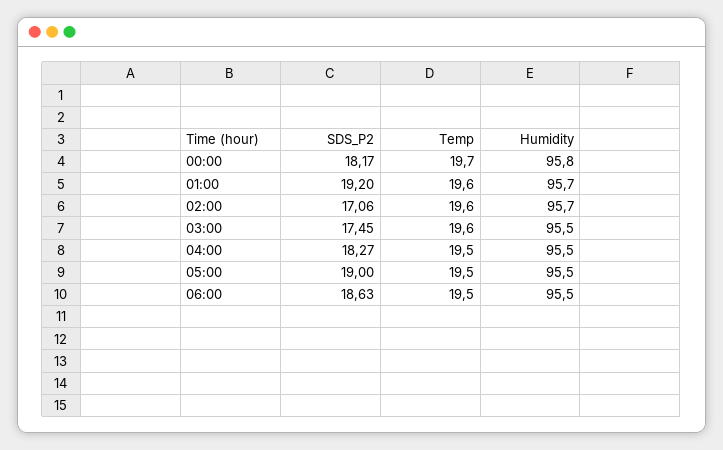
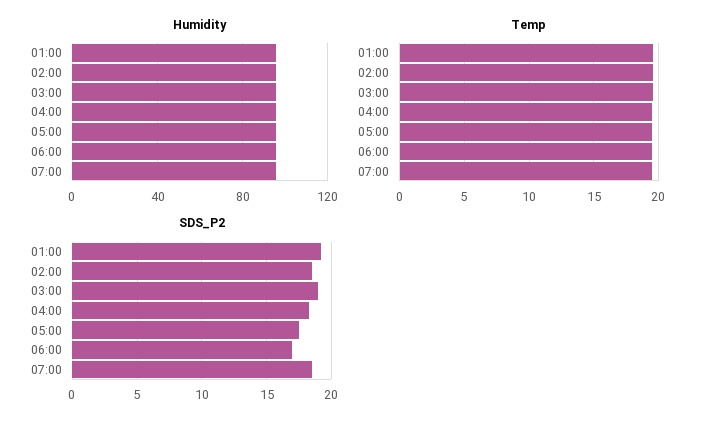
SDS_P2, 00:00: 18.17 -> none
Temp, 00:00: 19.7 -> none
Humidity, 00:00: 95.8 -> none
SDS_P2, 02:00: 17.06 -> 18.5
SDS_P2, 03:00: 17.45 -> 19
SDS_P2, 05:00: 19 -> 17.5
SDS_P2, 06:00: 18.63 -> 17
Humidity, 07:00: none -> 95
Temp, 07:00: none -> 19.5
SDS_P2, 07:00: none -> 18.5

